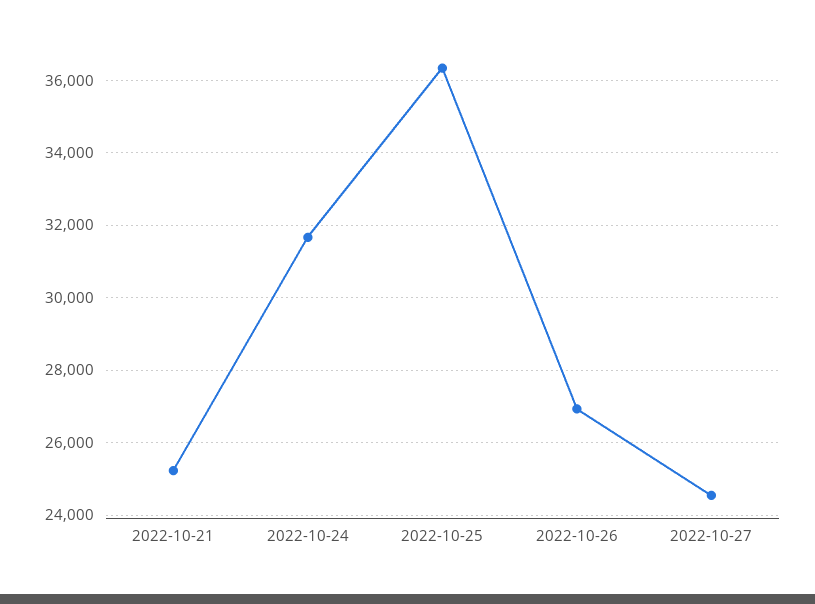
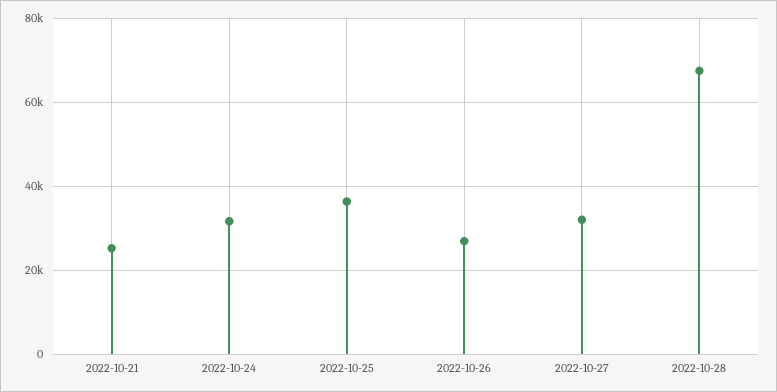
2022-10-27: 24600 -> 32000
2022-10-28: none -> 68000

